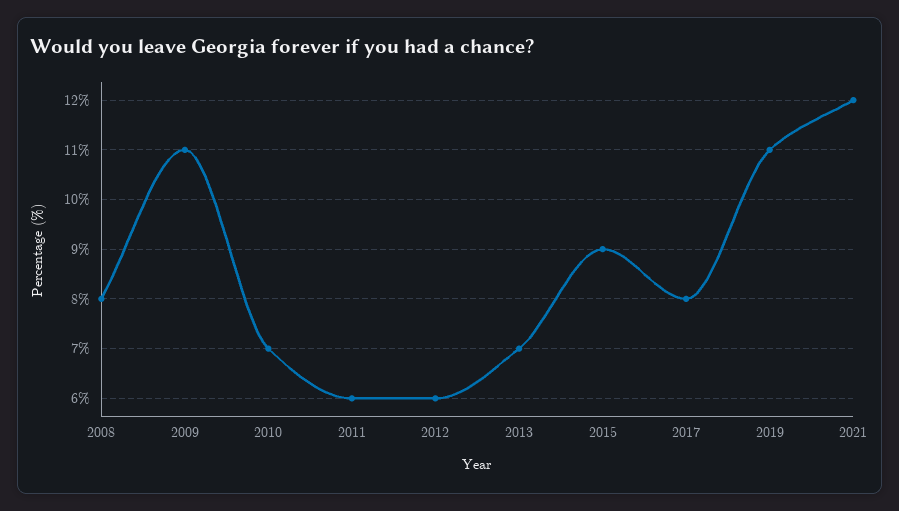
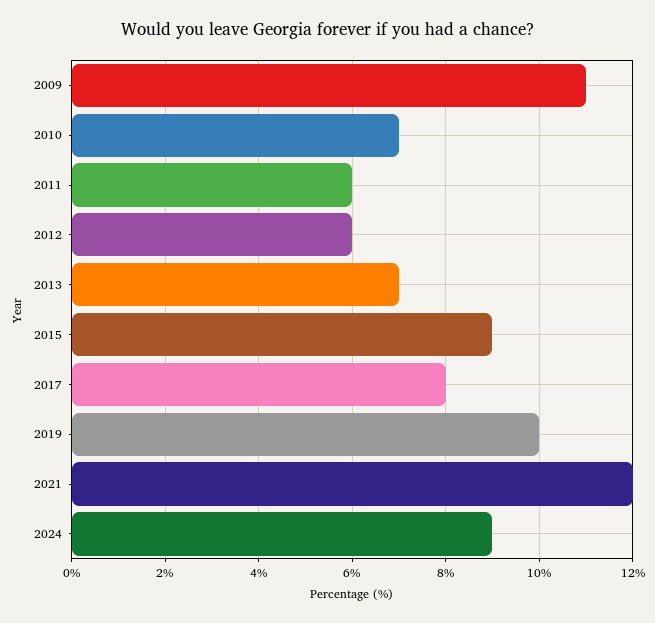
2008: 8 -> none
2019: 11 -> 10
2024: none -> 9

